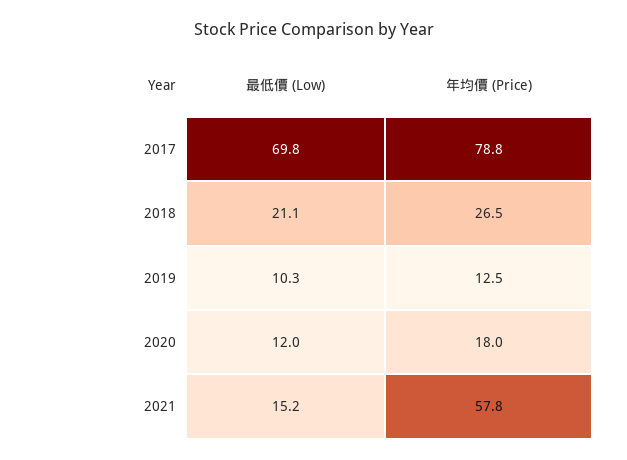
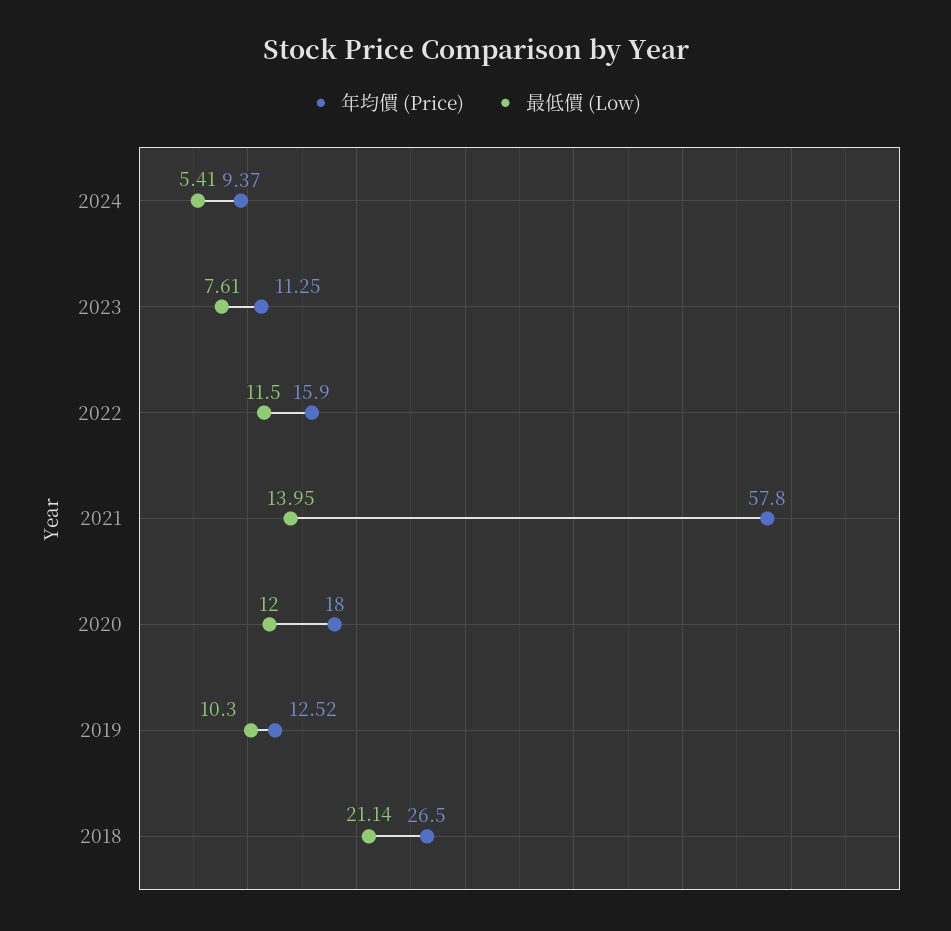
最低價 (Low), 2017: 69.8 -> none
年均價 (Price), 2017: 78.8 -> none
最低價 (Low), 2021: 15.2 -> 13.95
年均價 (Price), 2024: none -> 9.37
最低價 (Low), 2024: none -> 5.41
年均價 (Price), 2023: none -> 11.25
最低價 (Low), 2023: none -> 7.61
年均價 (Price), 2022: none -> 15.9
最低價 (Low), 2022: none -> 11.5

